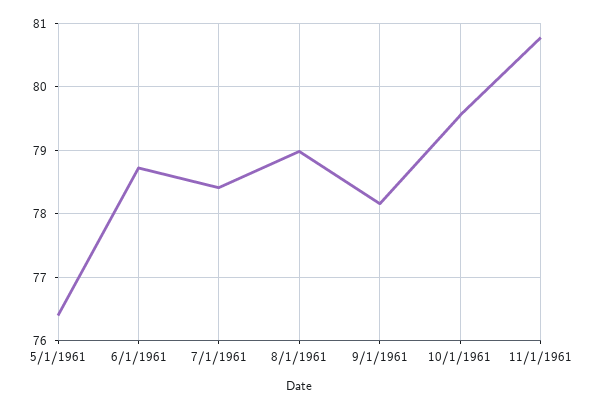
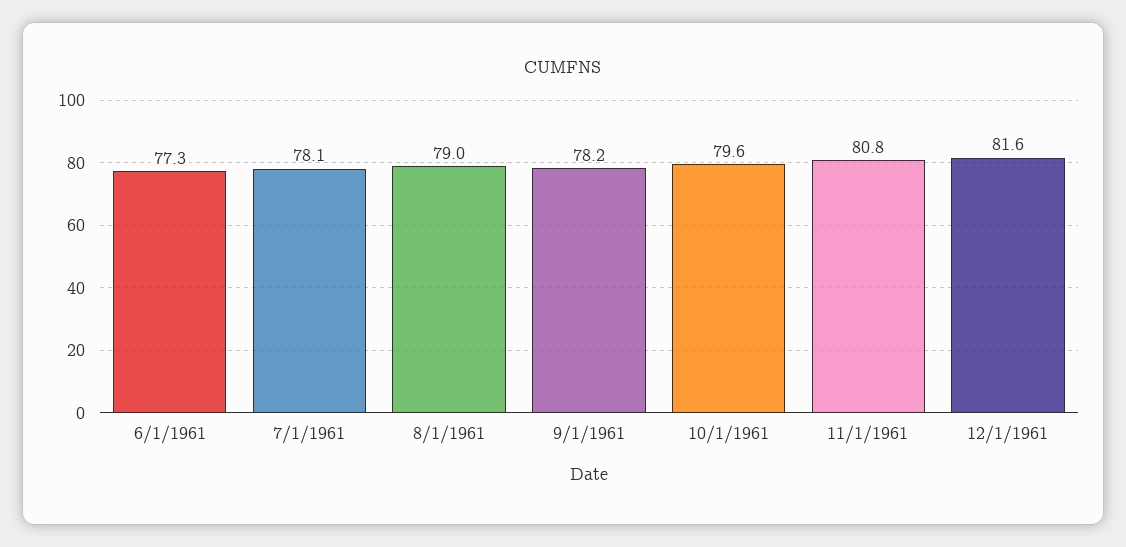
5/1/1961: 76.4 -> none
6/1/1961: 78.7 -> 77.3
7/1/1961: 78.4 -> 78.1
12/1/1961: none -> 81.6

